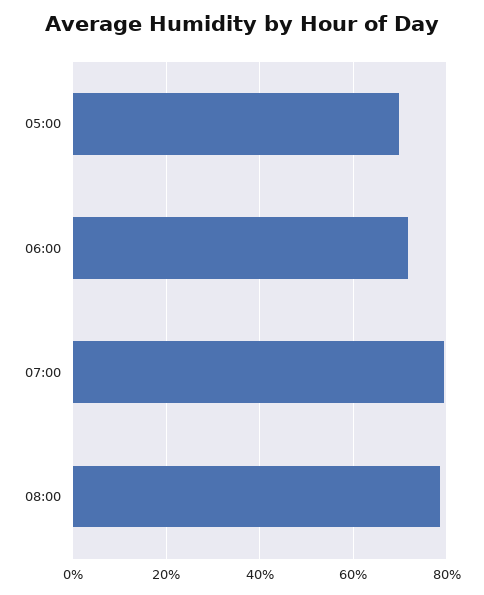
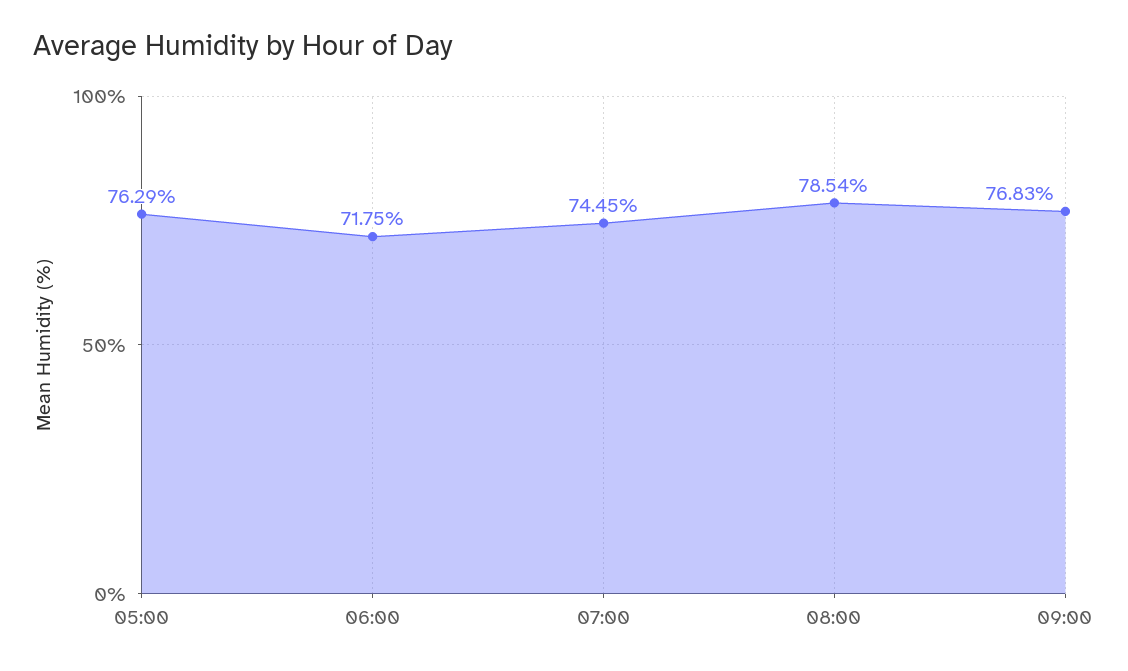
05:00: 70 -> 76.29
07:00: 80 -> 74.45
09:00: none -> 76.83

